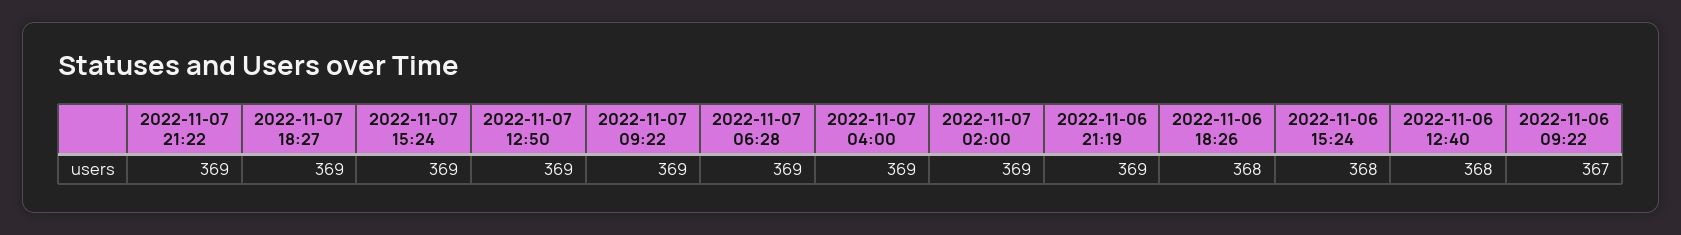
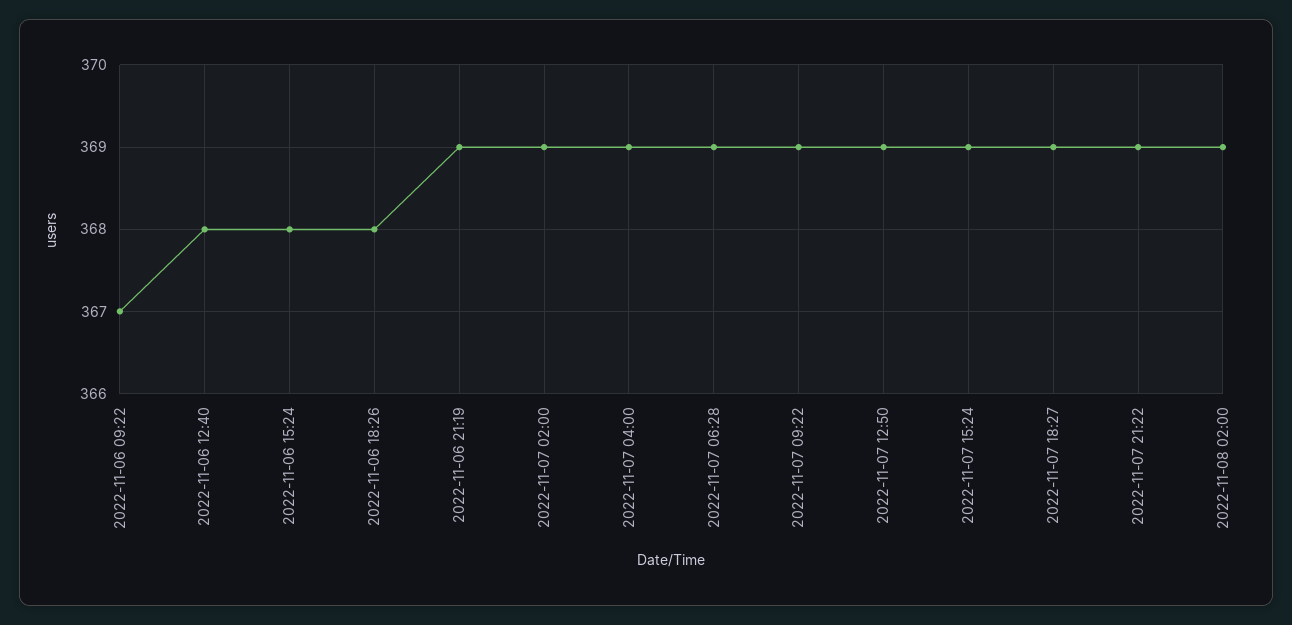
2022-11-08 02:00: none -> 369

